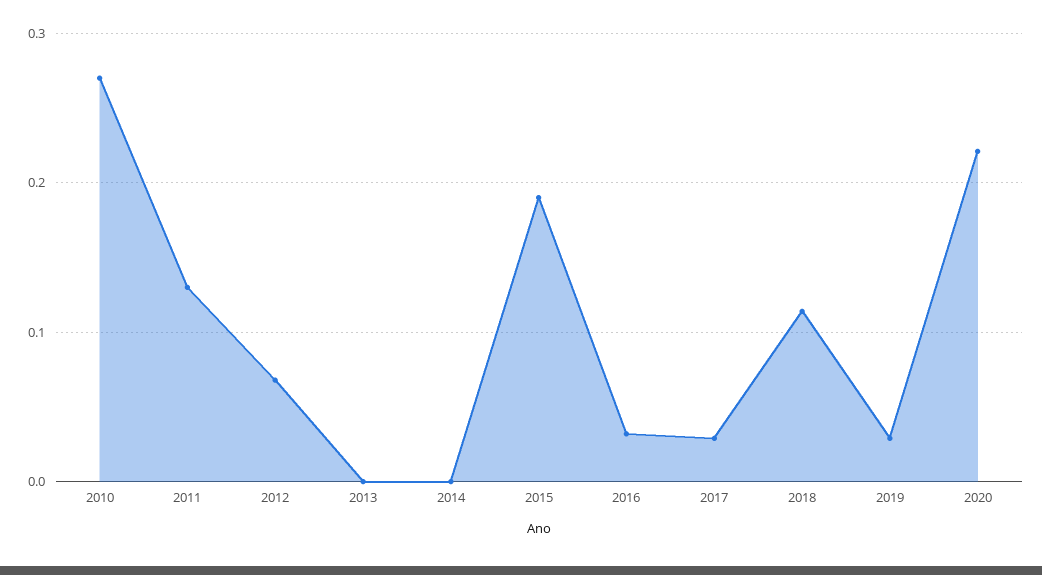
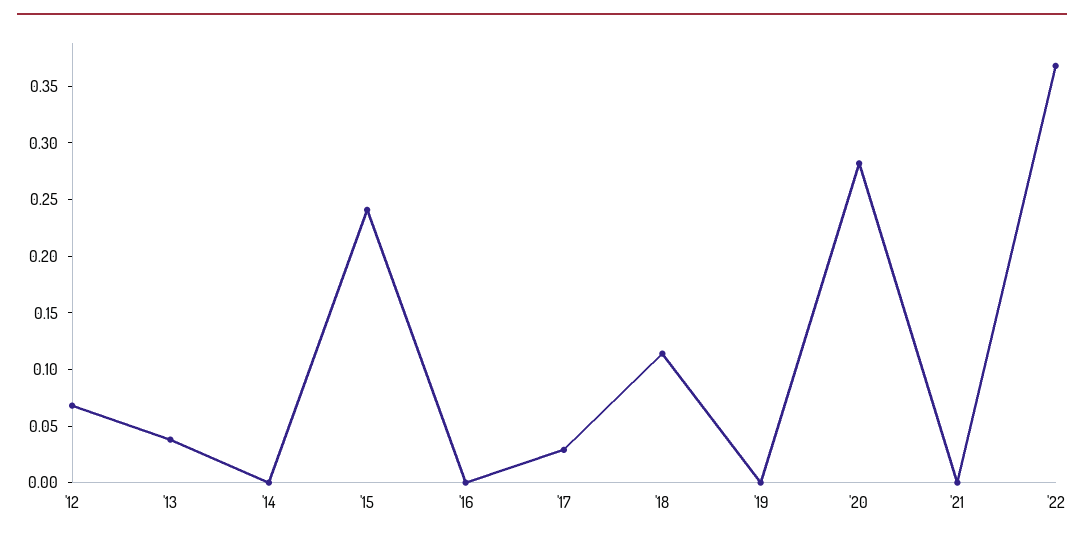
2010: 0.27 -> none
2011: 0.13 -> none
2013: 0 -> 0.04
2015: 0.19 -> 0.24
2016: 0.03 -> 0
2019: 0.03 -> 0
2020: 0.22 -> 0.28
'21: none -> 0
'22: none -> 0.37

